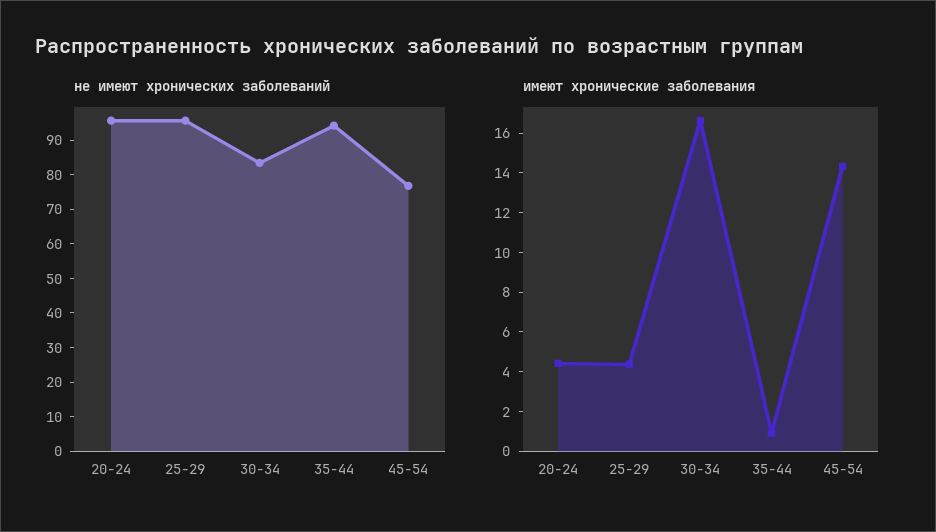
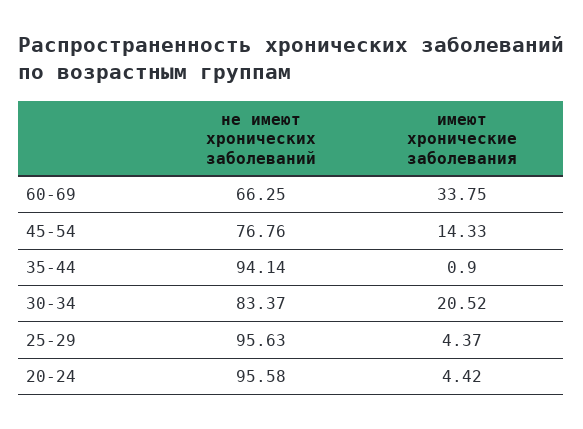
имеют хронические заболевания, 30-34: 16.5 -> 20.52
не имеют хронических заболеваний, 60-69: none -> 66.25
имеют хронические заболевания, 60-69: none -> 33.75

